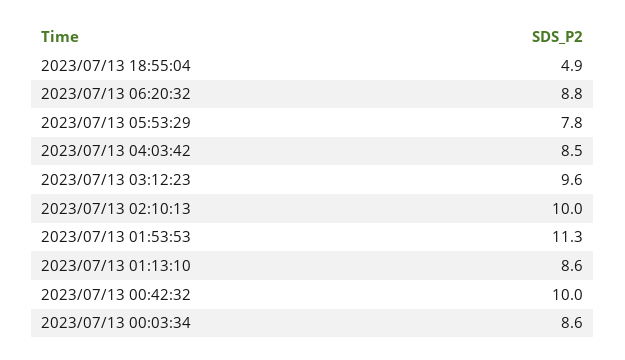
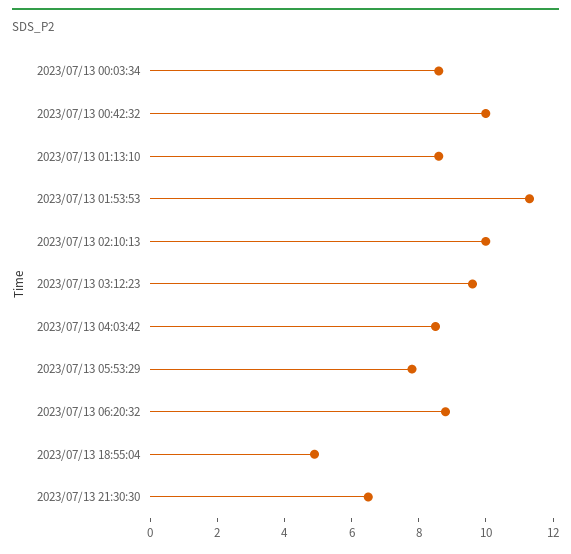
2023/07/13 21:30:30: none -> 6.5

